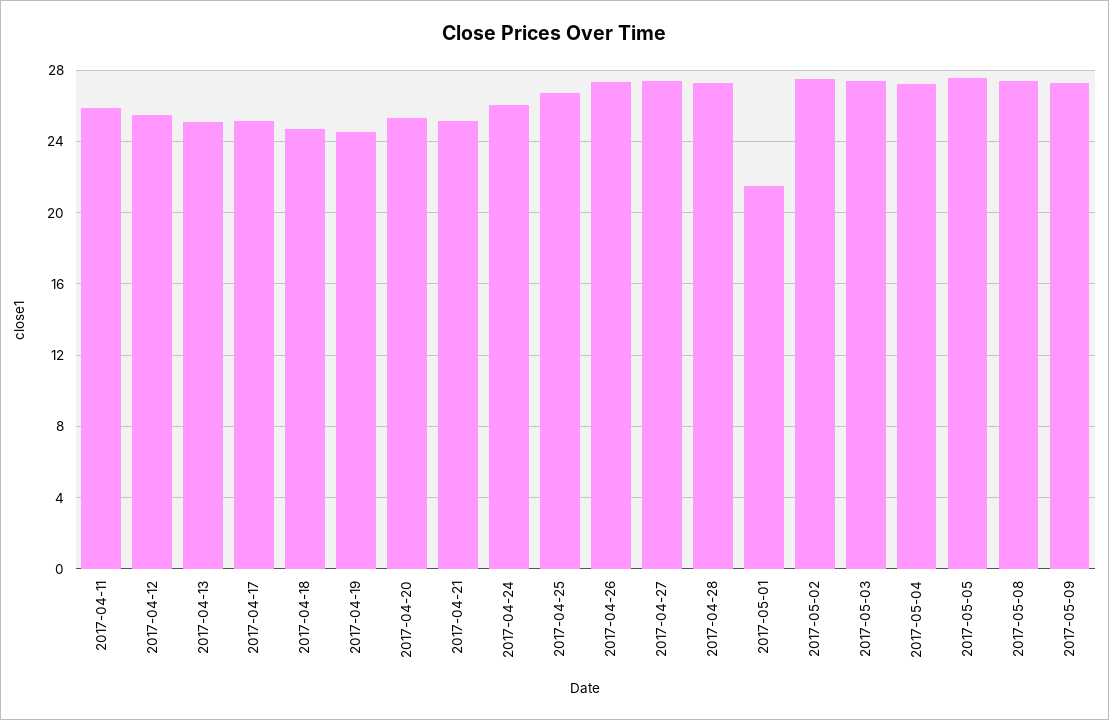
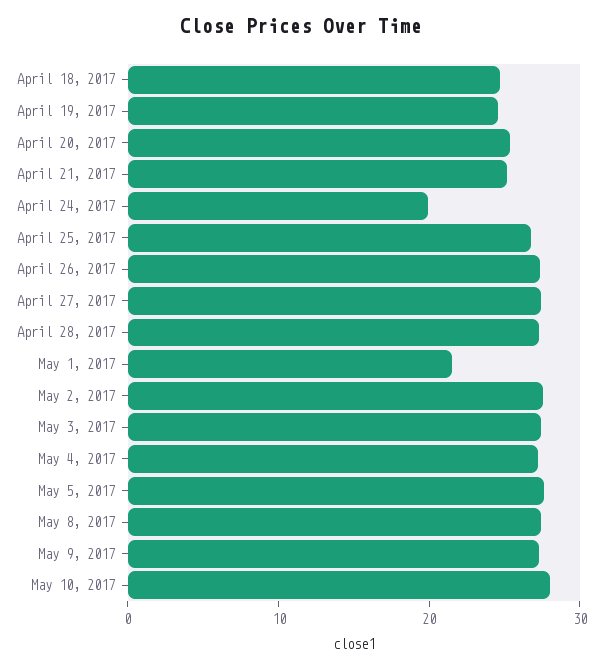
2017-04-11: 26 -> none
2017-04-12: 25.5 -> none
2017-04-13: 25 -> none
2017-04-17: 25 -> none
2017-04-24: 26 -> 20
May 10, 2017: none -> 28

